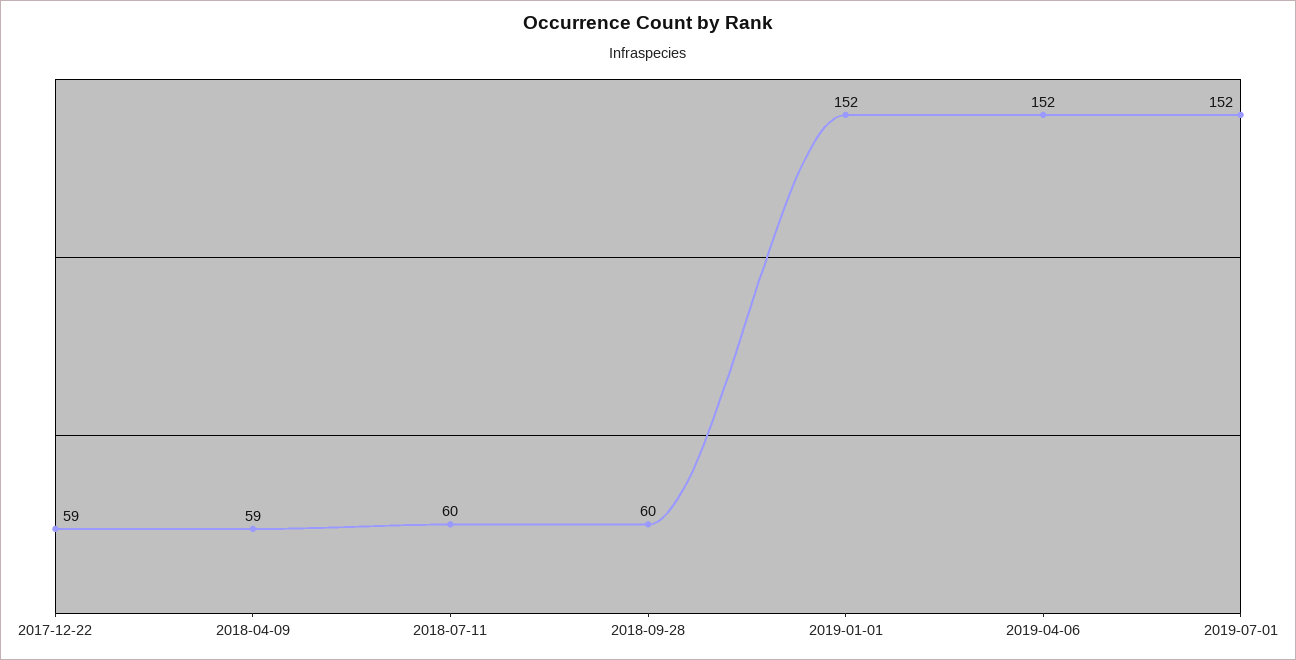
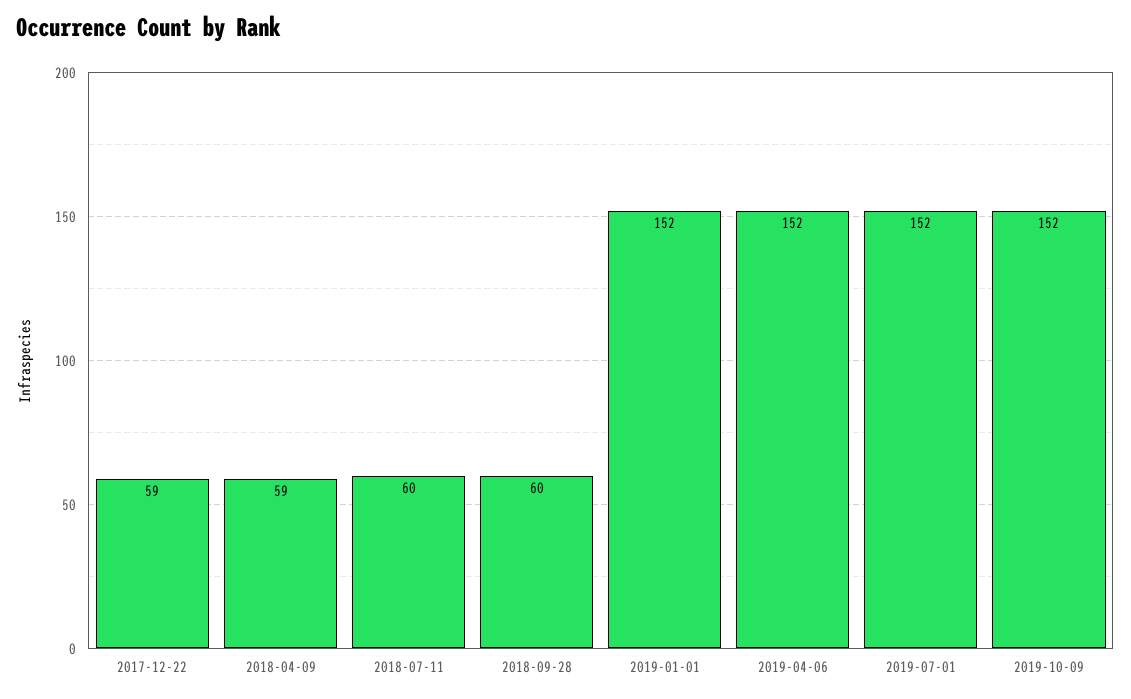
2019-10-09: none -> 152

